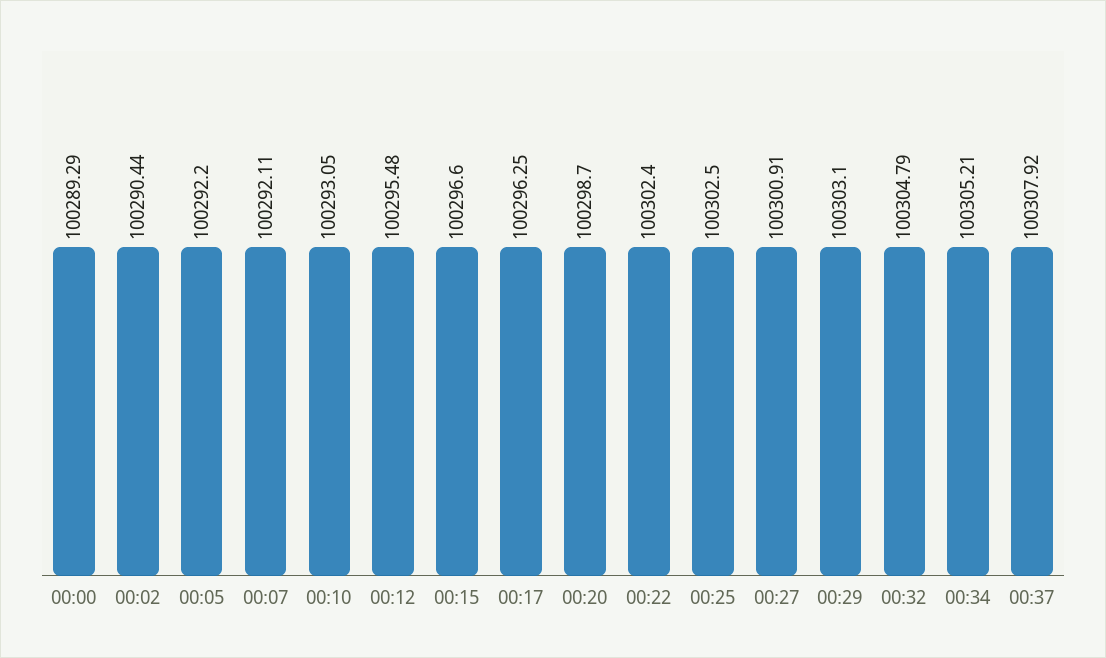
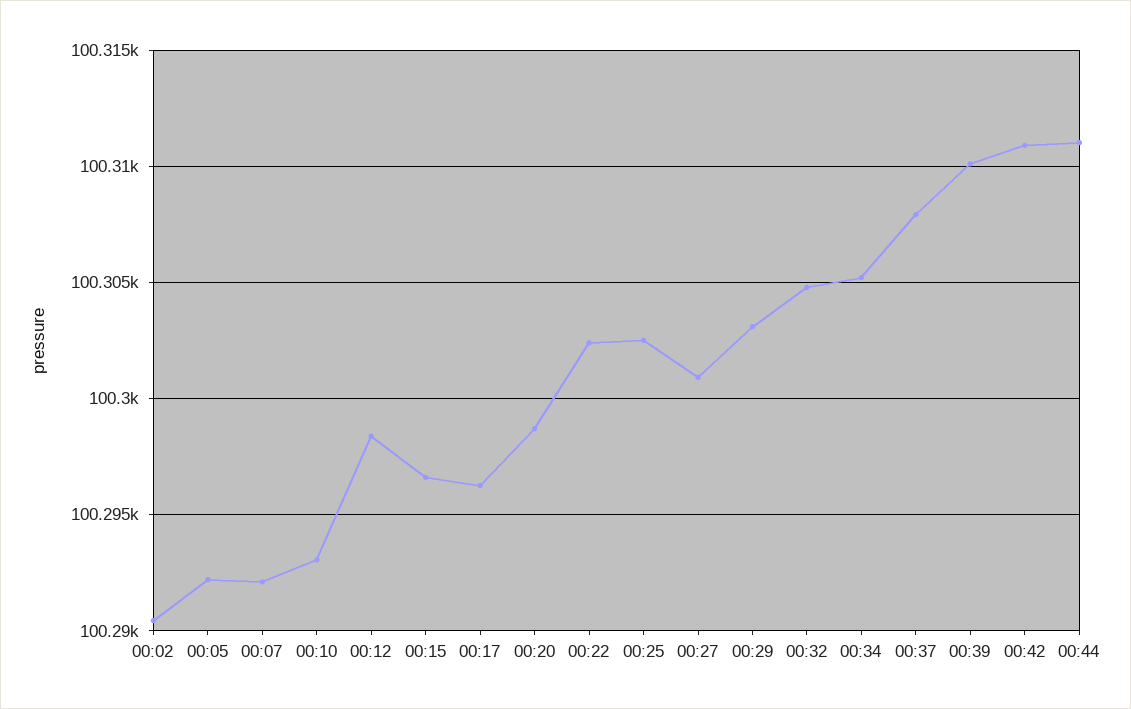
00:00: 100289.29 -> none
00:12: 100295.48 -> 100298.5
00:39: none -> 100310
00:42: none -> 100311
00:44: none -> 100311

